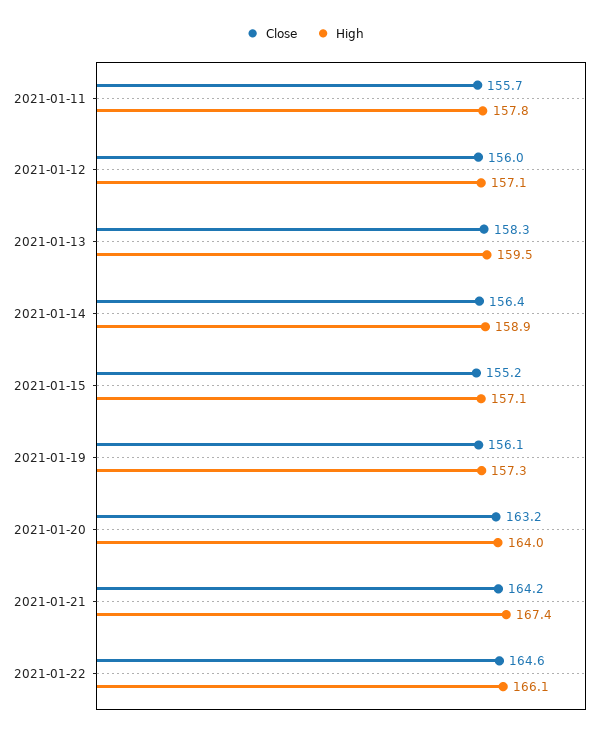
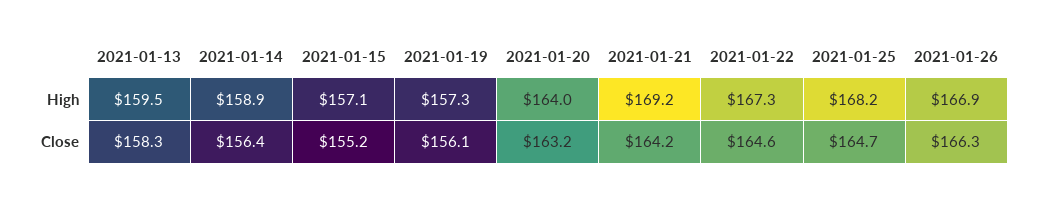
Close, 2021-01-11: 155.7 -> none
High, 2021-01-11: 157.8 -> none
Close, 2021-01-12: 156 -> none
High, 2021-01-12: 157.1 -> none
High, 2021-01-21: 167.4 -> 169.2
High, 2021-01-22: 166.1 -> 167.3
High, 2021-01-25: none -> 168.2
High, 2021-01-26: none -> 166.9
Close, 2021-01-25: none -> 164.7
Close, 2021-01-26: none -> 166.3

